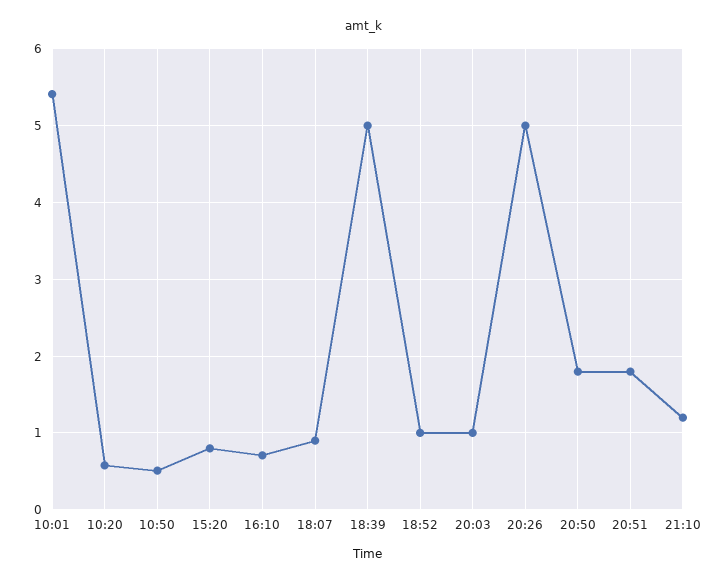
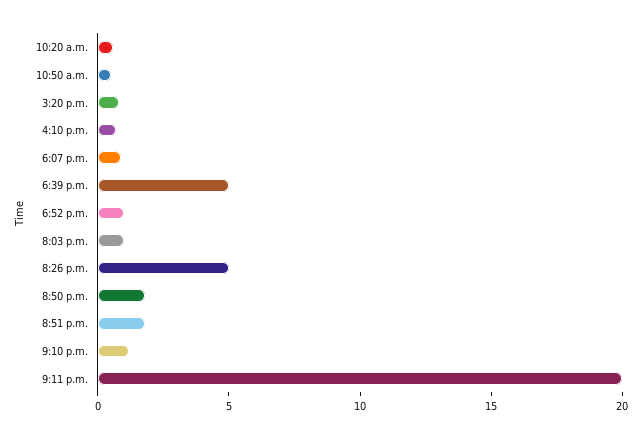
10:01: 5.4 -> none
9:11 p.m.: none -> 20

